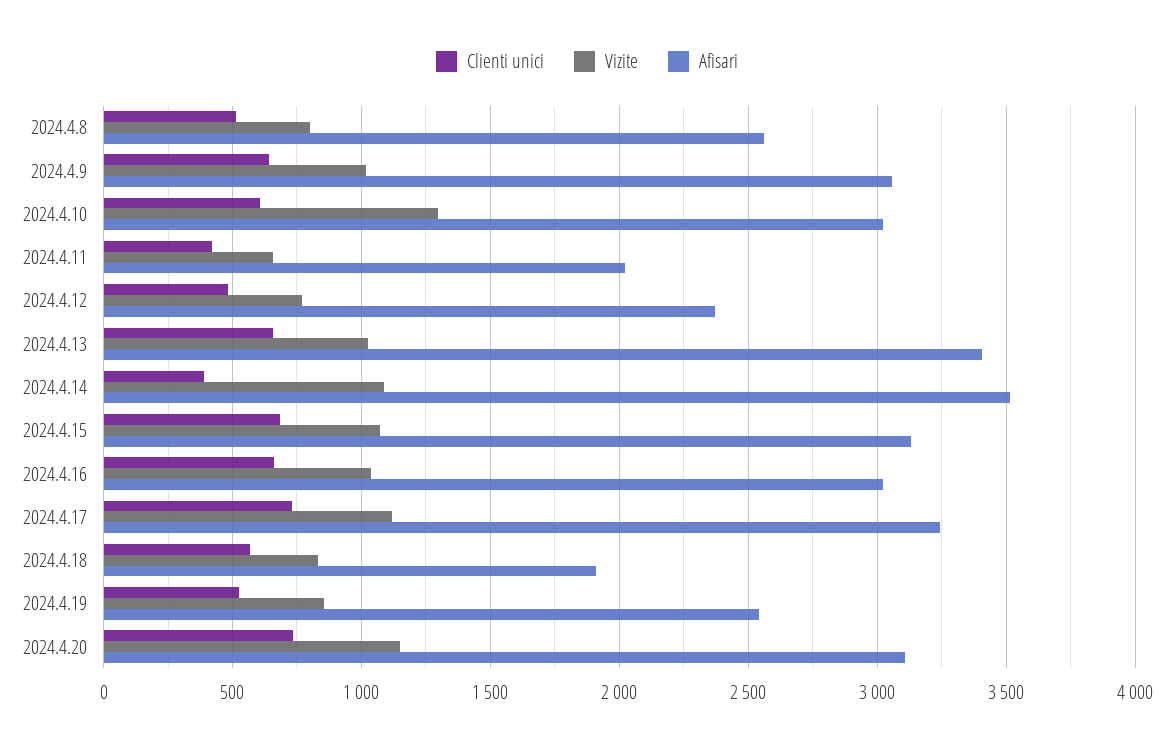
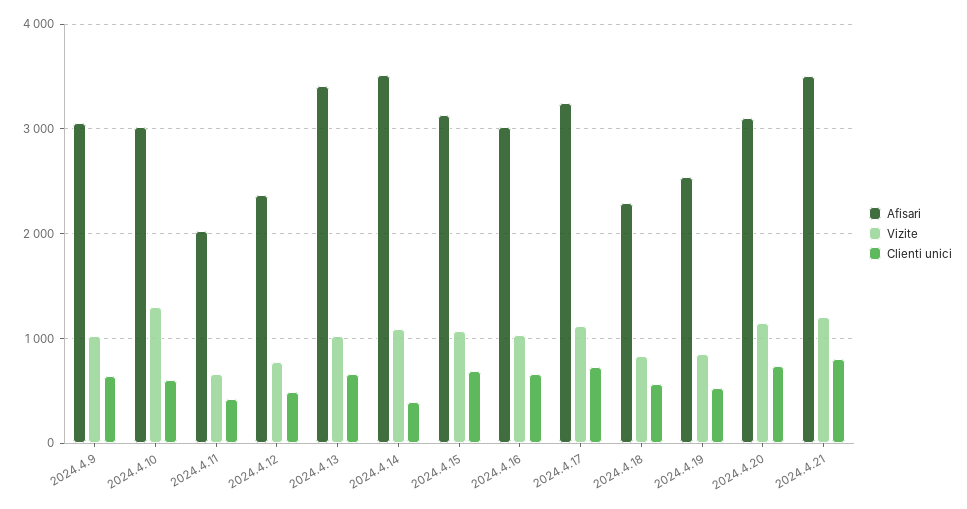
Clienti unici, 2024.4.8: 500 -> none
Vizite, 2024.4.8: 800 -> none
Afisari, 2024.4.8: 2550 -> none
Afisari, 2024.4.18: 1900 -> 2300
Afisari, 2024.4.21: none -> 3500
Vizite, 2024.4.21: none -> 1200
Clienti unici, 2024.4.21: none -> 800

